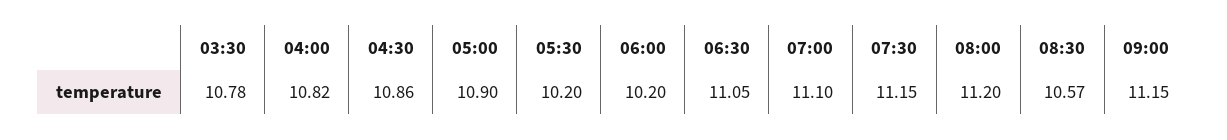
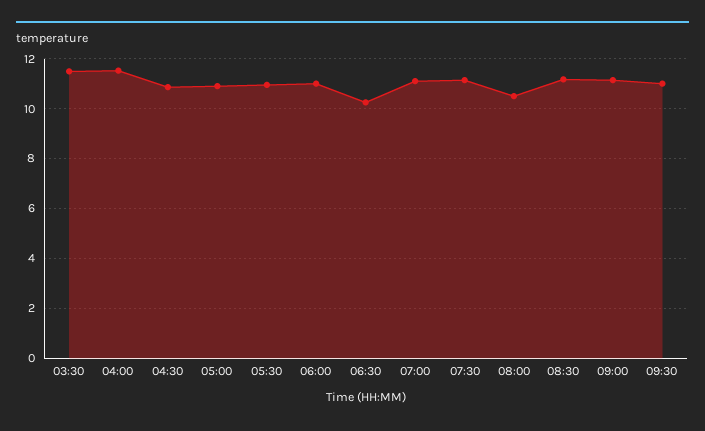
03:30: 10.78 -> 11.5
04:00: 10.82 -> 11.5
05:30: 10.2 -> 11
06:00: 10.2 -> 11
06:30: 11.05 -> 10.25
08:00: 11.2 -> 10.5
08:30: 10.57 -> 11.25
09:30: none -> 11

